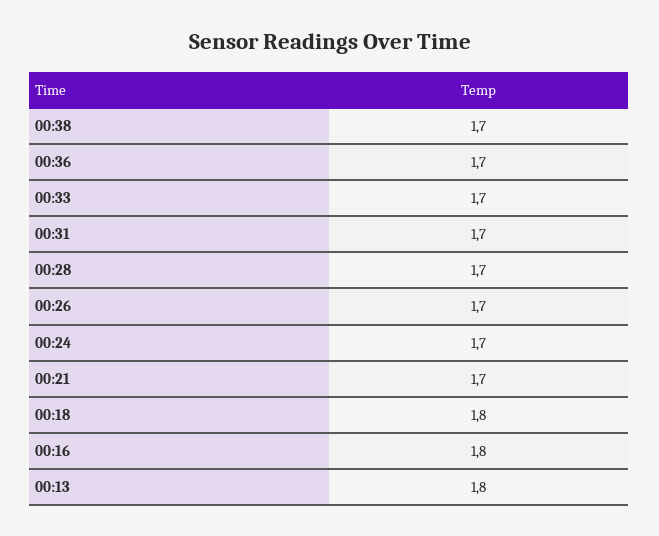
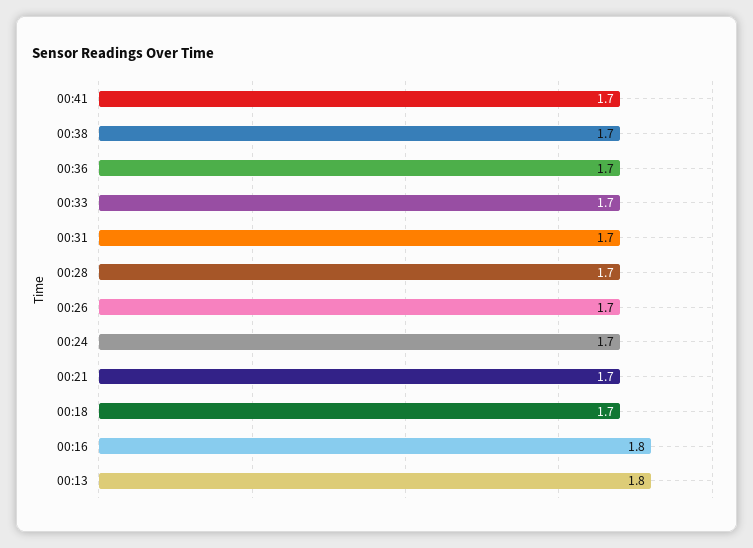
00:18: 1.8 -> 1.7
00:41: none -> 1.7

